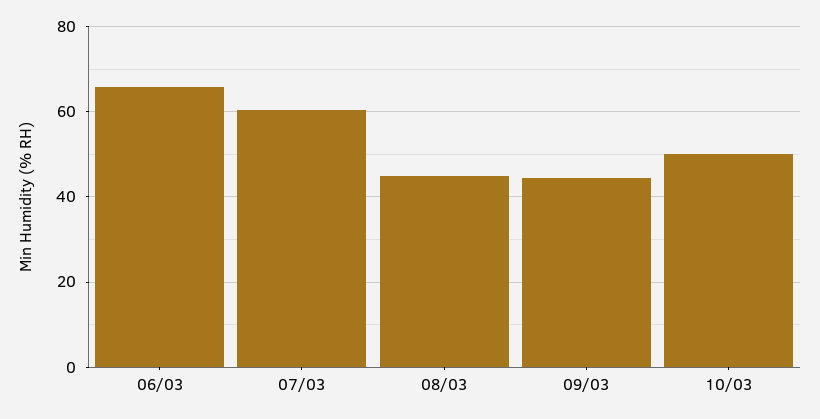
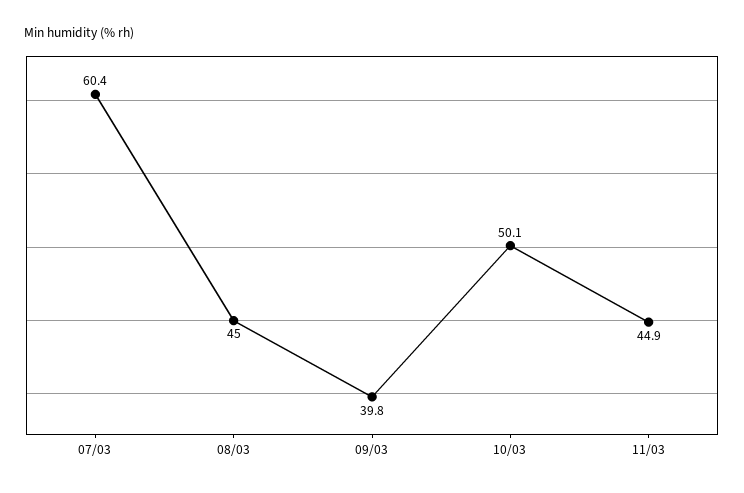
06/03: 66 -> none
09/03: 44 -> 39.8
11/03: none -> 44.9

